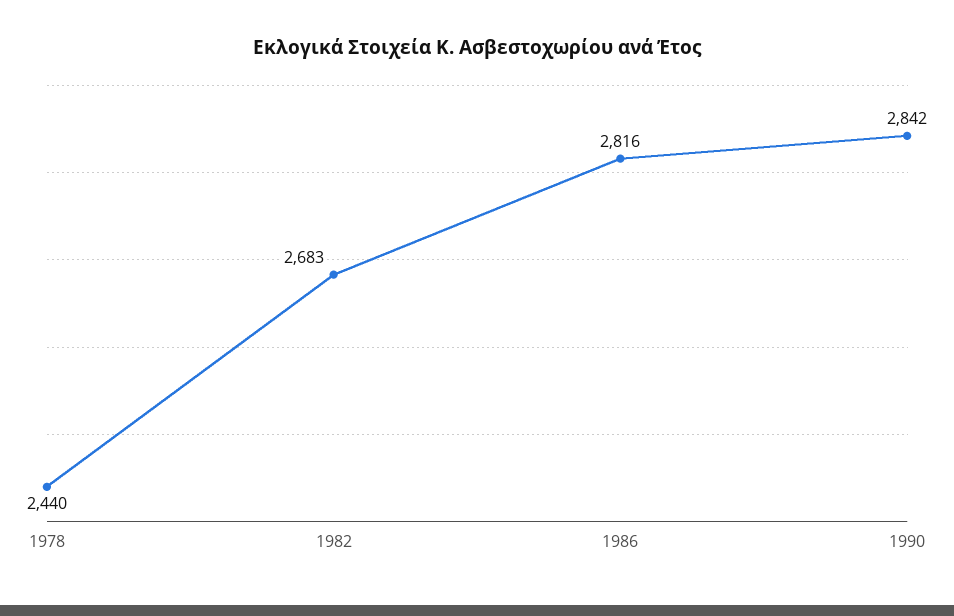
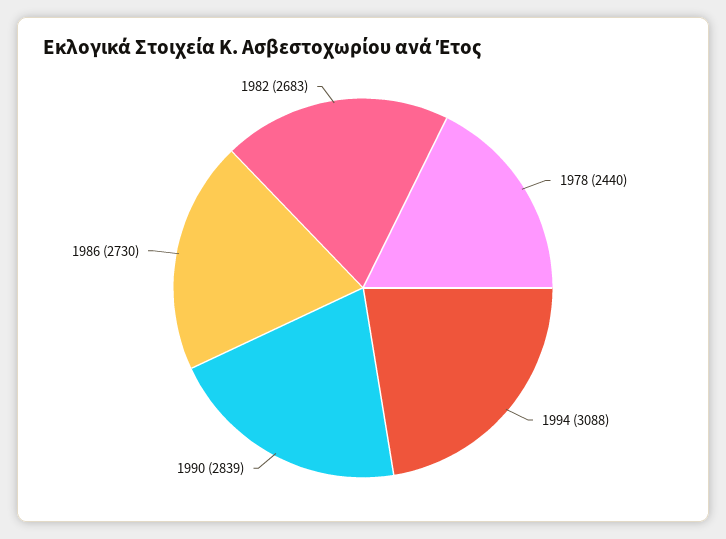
1986: 2816 -> 2730
1990: 2842 -> 2839
1994: none -> 3088

